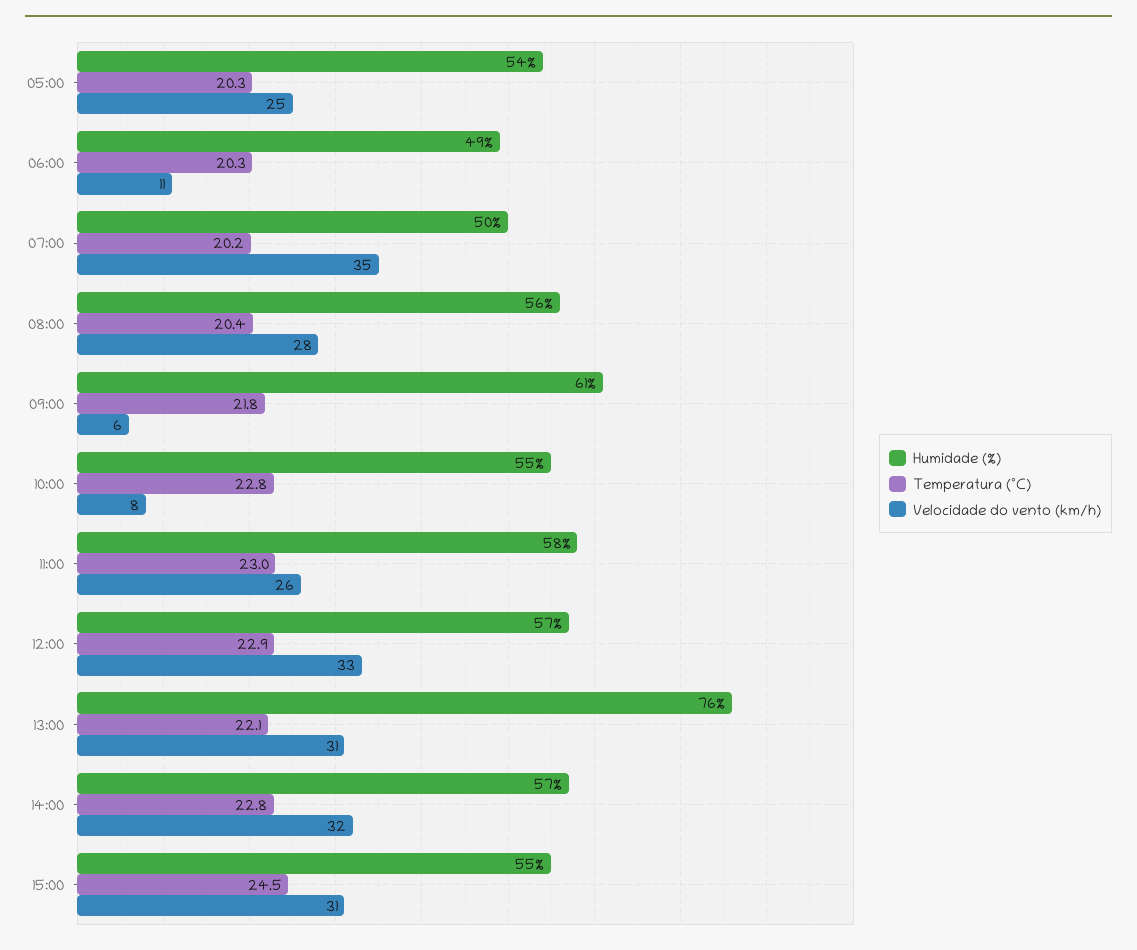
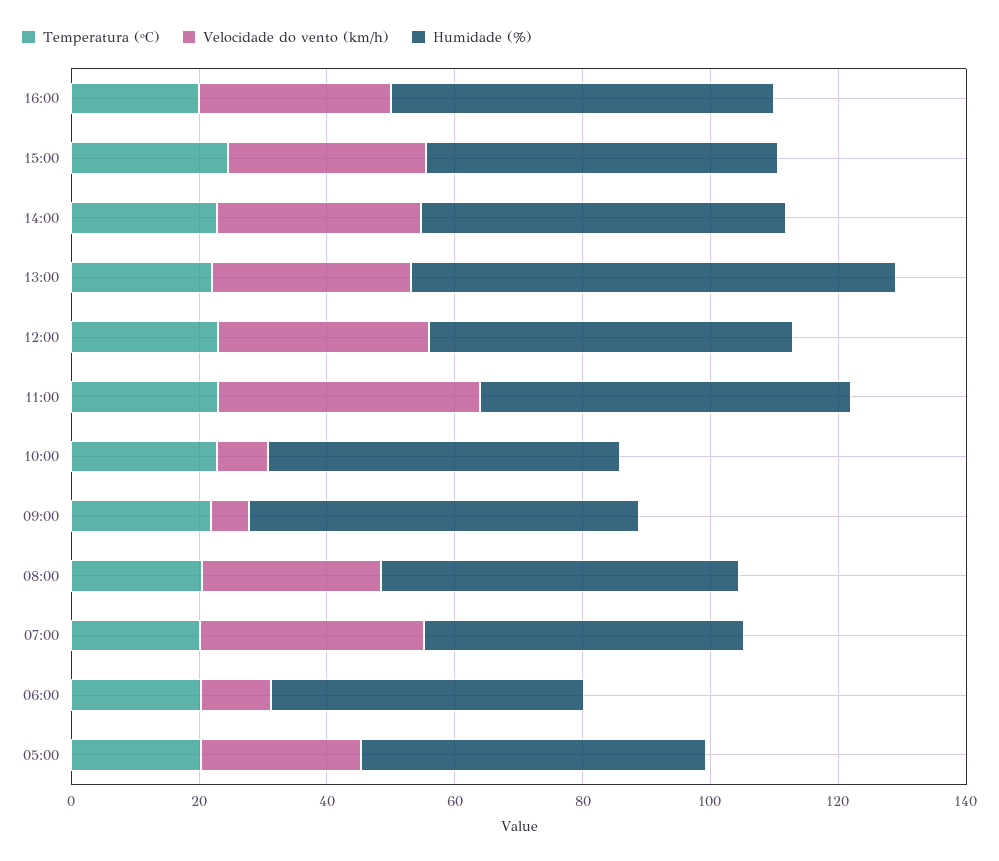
Velocidade do vento (km/h), 11:00: 26 -> 40
Temperatura (ºC), 16:00: none -> 20
Velocidade do vento (km/h), 16:00: none -> 30
Humidade (%), 16:00: none -> 60

